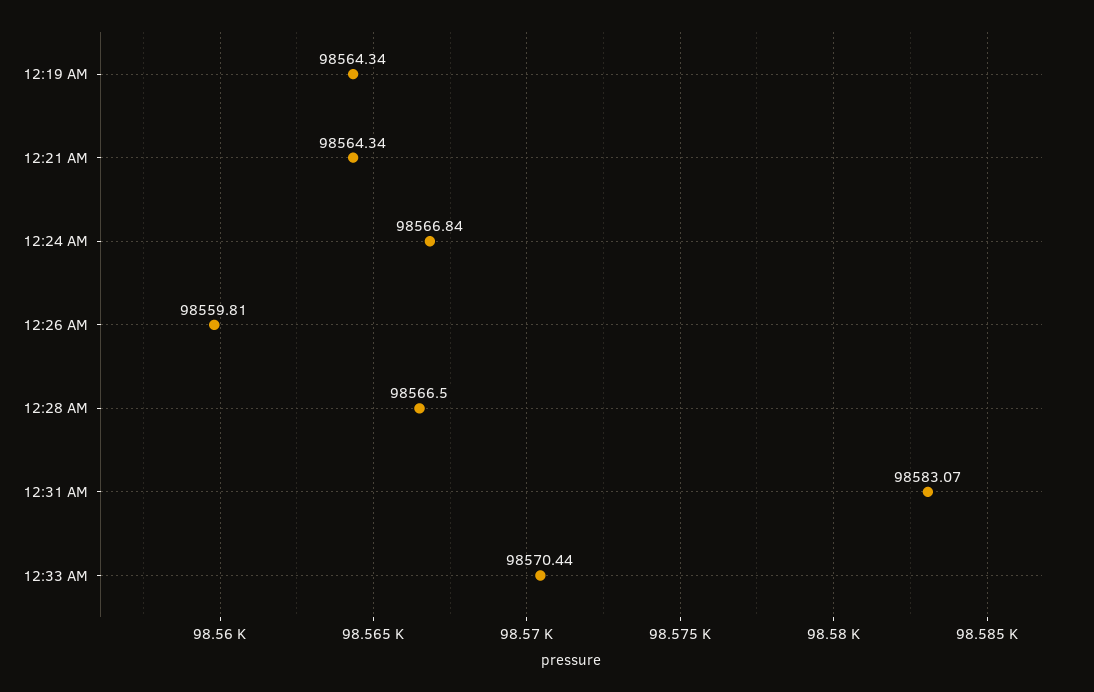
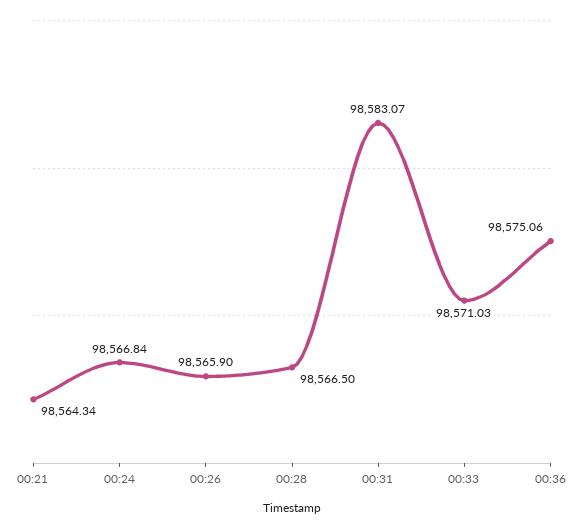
12:19 AM: 98564.34 -> none
12:26 AM: 98559.81 -> 98565.9
12:33 AM: 98570.44 -> 98571.03
00:36: none -> 98575.06

